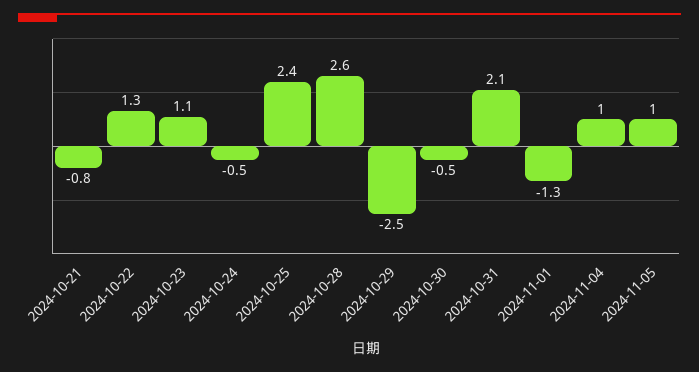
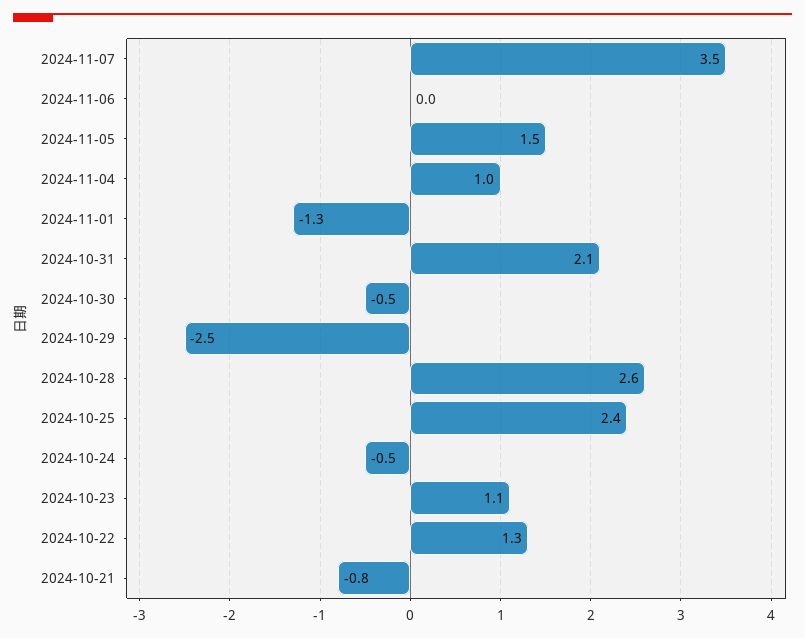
2024-11-05: 1 -> 1.5
2024-11-07: none -> 3.5
2024-11-06: none -> 0

